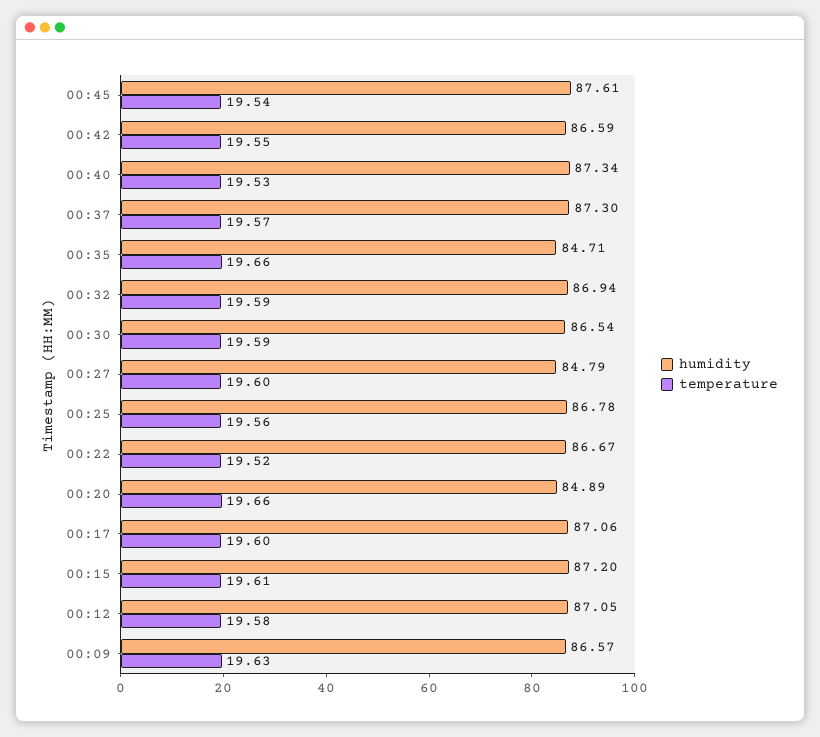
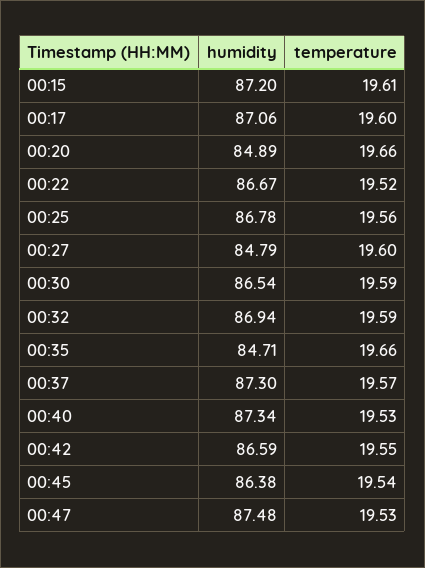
humidity, 00:45: 87.61 -> 86.38
humidity, 00:12: 87.05 -> none
temperature, 00:12: 19.58 -> none
humidity, 00:09: 86.57 -> none
temperature, 00:09: 19.63 -> none
humidity, 00:47: none -> 87.48
temperature, 00:47: none -> 19.53

